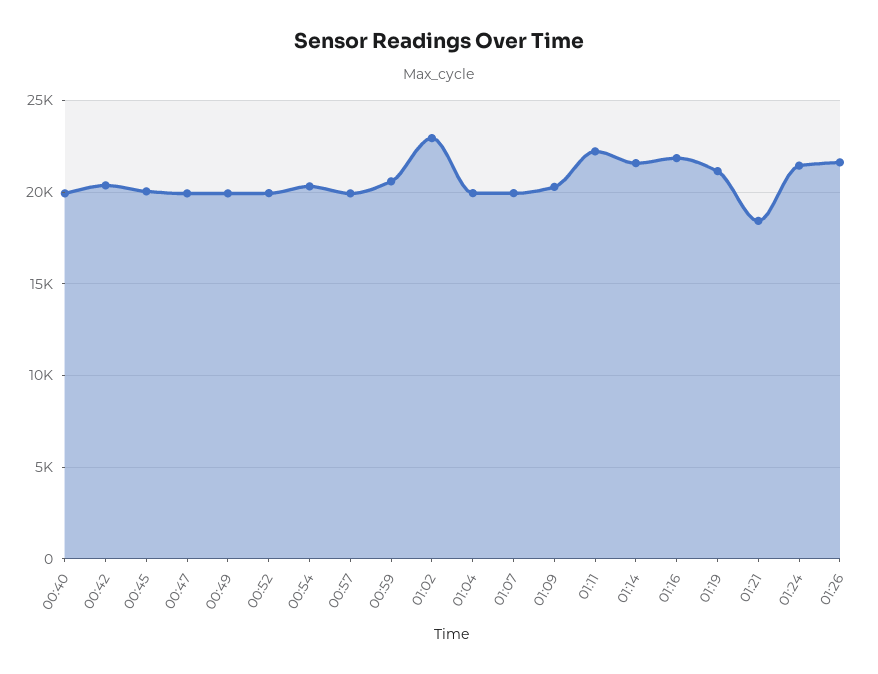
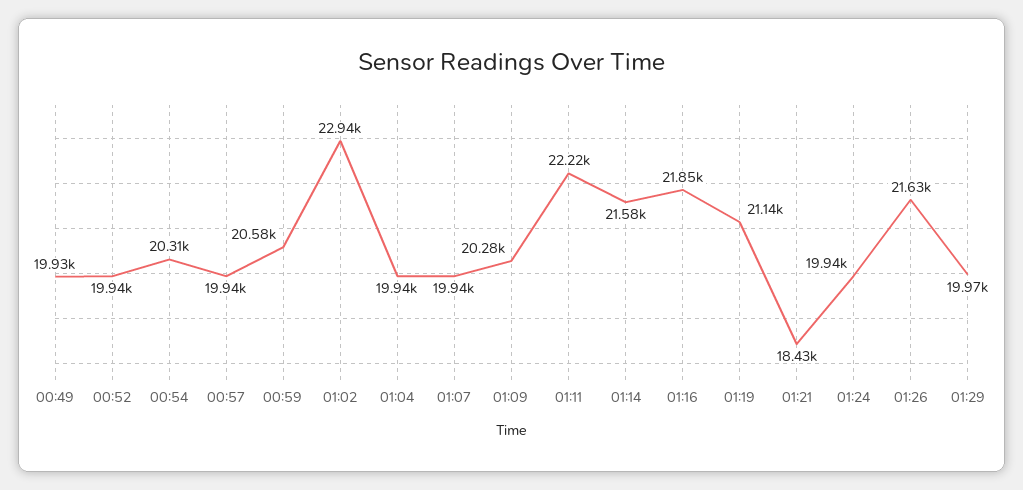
00:40: 20000 -> none
00:42: 20500 -> none
00:45: 20000 -> none
00:47: 20000 -> none
01:24: 21500 -> 19940
01:29: none -> 19970

